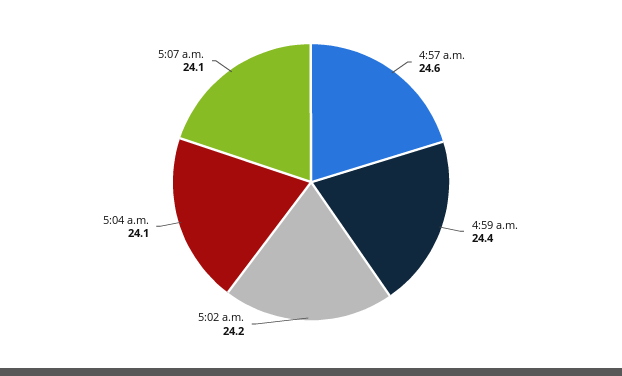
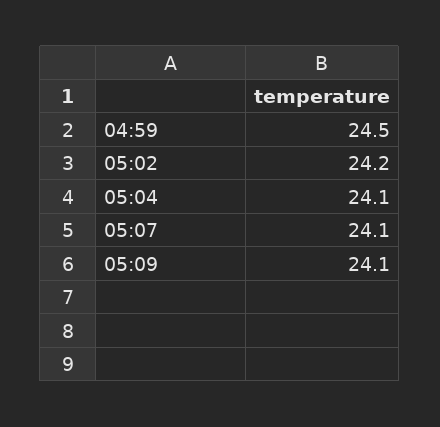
4:57 a.m.: 24.6 -> none
4:59 a.m.: 24.4 -> 24.5
05:09: none -> 24.1

